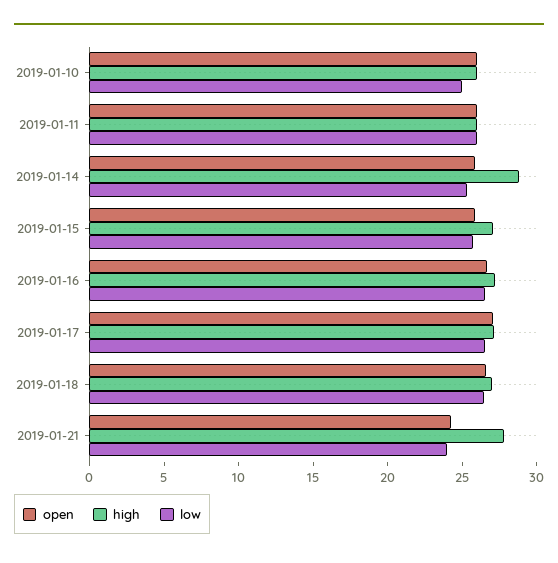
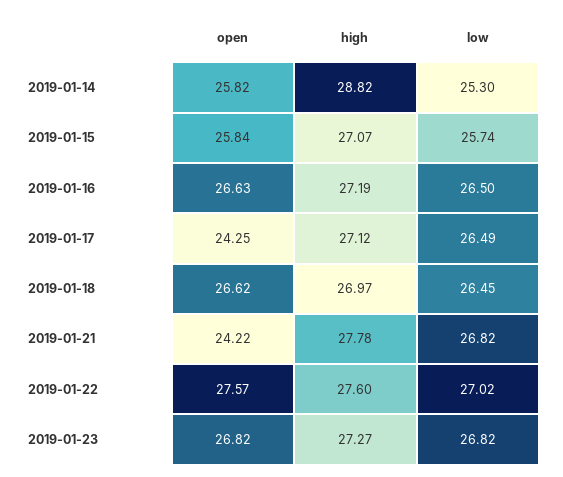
open, 2019-01-10: 26 -> none
high, 2019-01-10: 26 -> none
low, 2019-01-10: 25 -> none
open, 2019-01-11: 26 -> none
high, 2019-01-11: 26 -> none
low, 2019-01-11: 26 -> none
open, 2019-01-17: 27 -> 24.25
low, 2019-01-21: 24 -> 26.82
open, 2019-01-22: none -> 27.57
high, 2019-01-22: none -> 27.6
low, 2019-01-22: none -> 27.02
open, 2019-01-23: none -> 26.82
high, 2019-01-23: none -> 27.27
low, 2019-01-23: none -> 26.82

